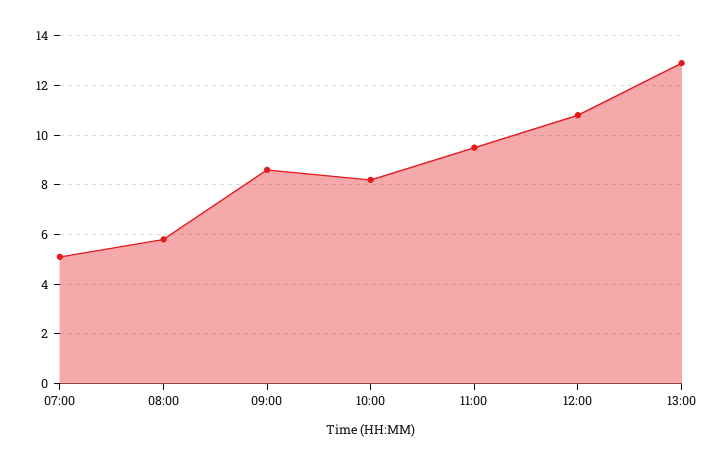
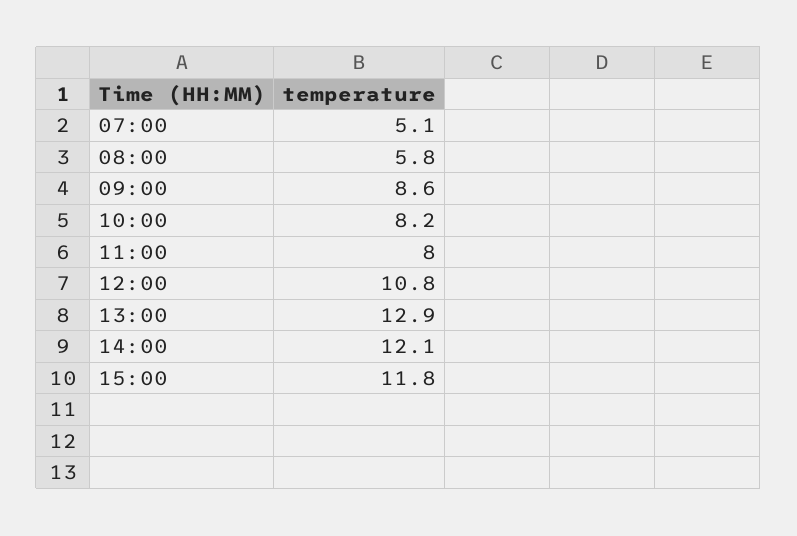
11:00: 9.5 -> 8
14:00: none -> 12.1
15:00: none -> 11.8

